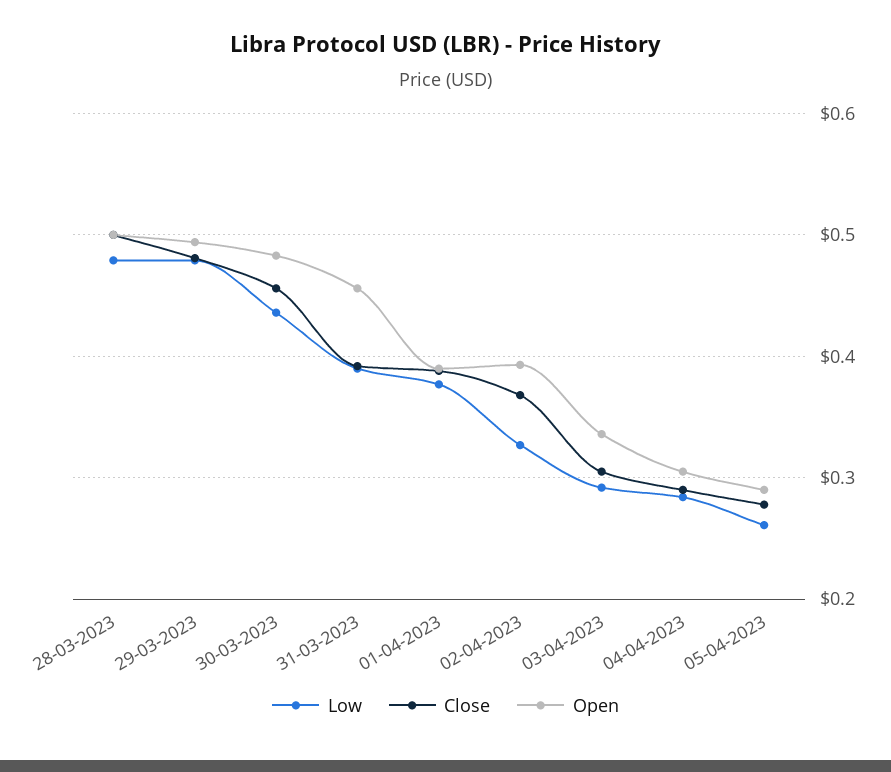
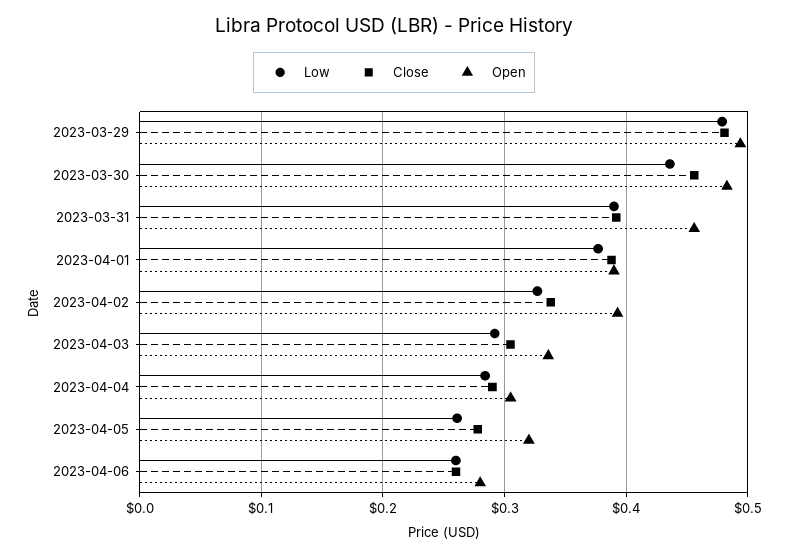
Low, 28-03-2023: 0.48 -> none
Close, 28-03-2023: 0.5 -> none
Open, 28-03-2023: 0.5 -> none
Close, 02-04-2023: 0.37 -> 0.34
Open, 05-04-2023: 0.29 -> 0.32
Low, 2023-04-06: none -> 0.26
Close, 2023-04-06: none -> 0.26
Open, 2023-04-06: none -> 0.28

